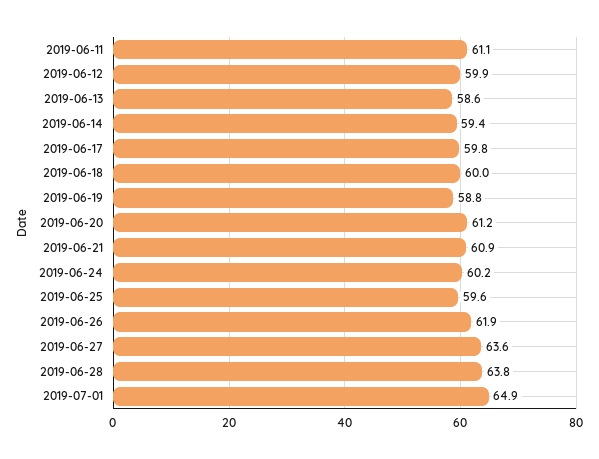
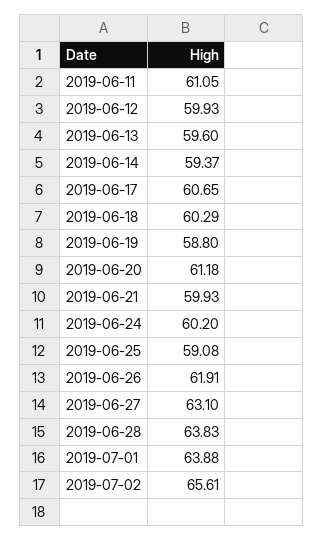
2019-06-13: 58.6 -> 59.6
2019-06-17: 59.8 -> 60.65
2019-06-18: 60 -> 60.29
2019-06-21: 60.9 -> 59.93
2019-06-25: 59.6 -> 59.08
2019-06-27: 63.6 -> 63.1
2019-07-01: 64.9 -> 63.88
2019-07-02: none -> 65.61

